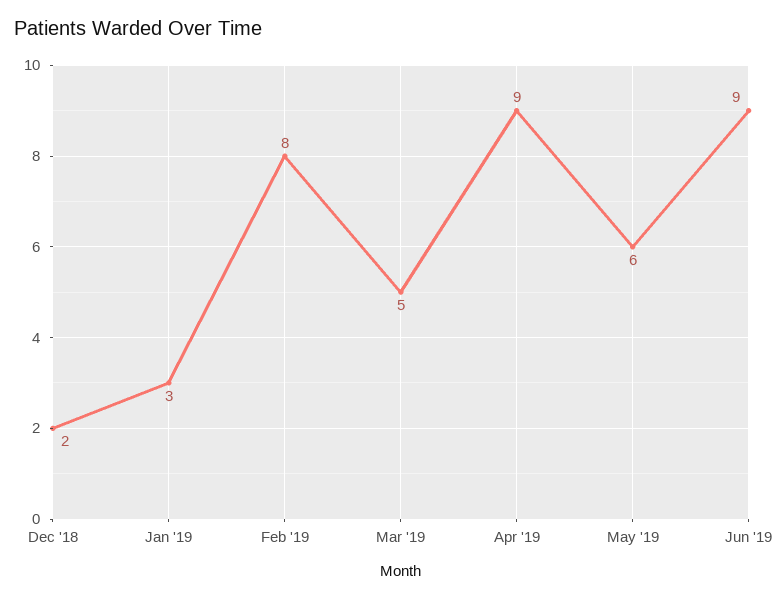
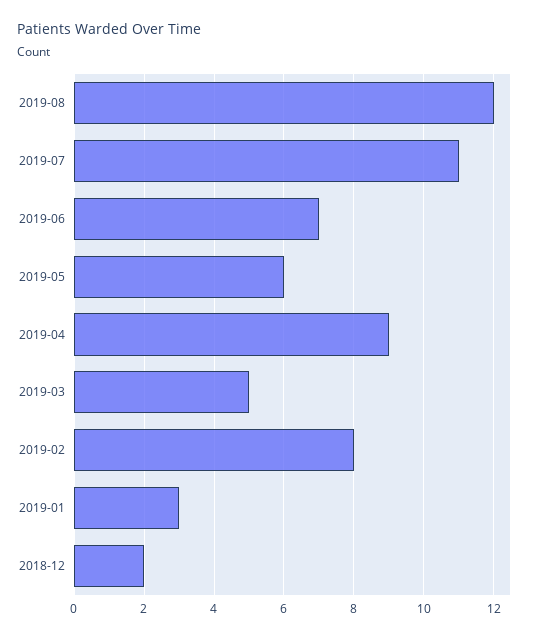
Jun '19: 9 -> 7
2019-08: none -> 12
2019-07: none -> 11

